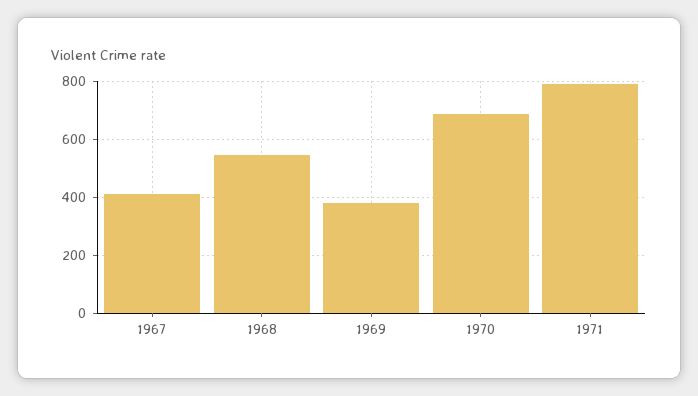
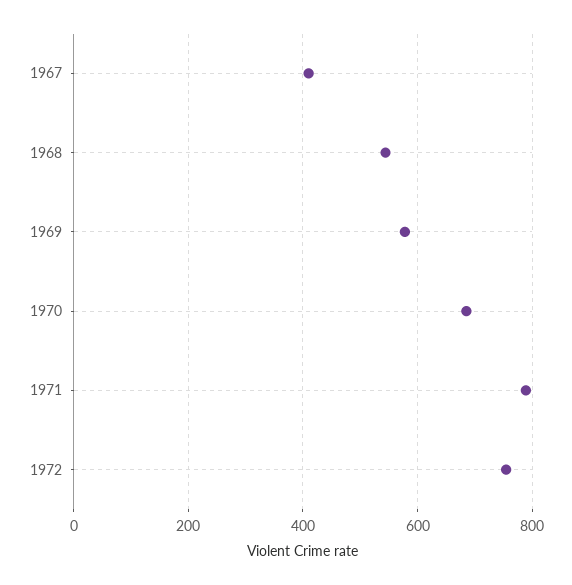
1969: 375 -> 580
1972: none -> 760

